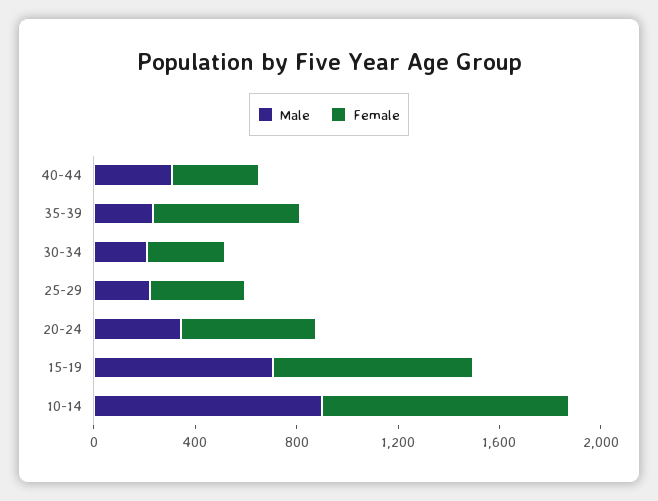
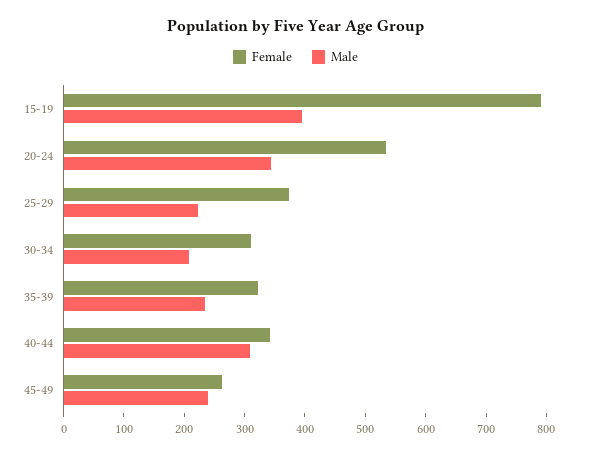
Female, 35-39: 600 -> 320
Male, 15-19: 700 -> 400
Male, 10-14: 900 -> none
Female, 10-14: 1000 -> none
Female, 45-49: none -> 260
Male, 45-49: none -> 240

